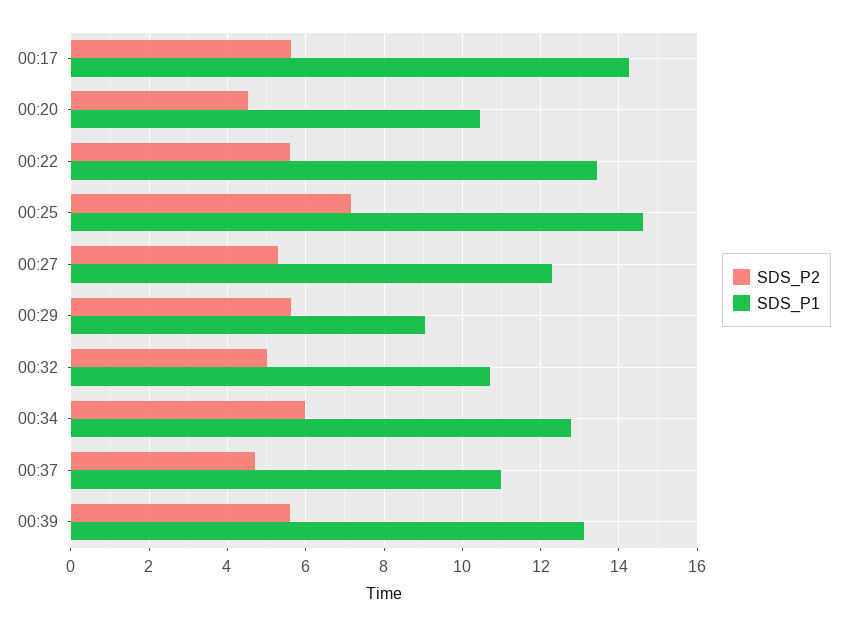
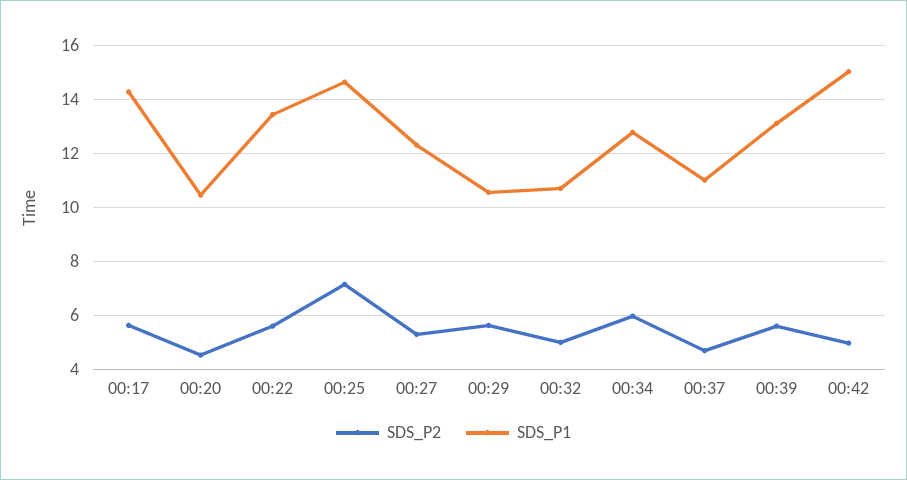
SDS_P1, 00:29: 9 -> 10.5
SDS_P2, 00:42: none -> 5
SDS_P1, 00:42: none -> 15

